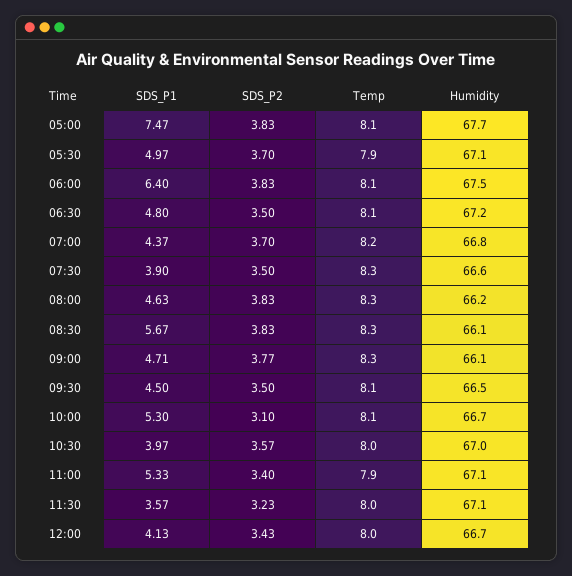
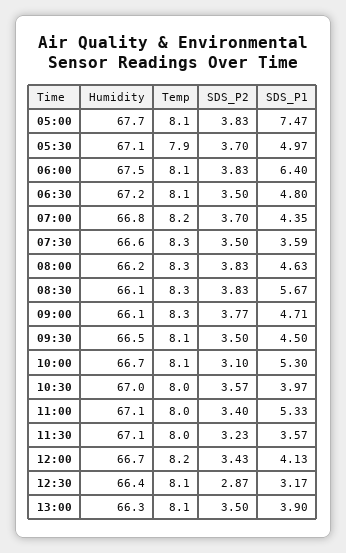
SDS_P1, 07:00: 4.37 -> 4.35
SDS_P1, 07:30: 3.9 -> 3.59
Temp, 11:00: 7.9 -> 8
Temp, 12:00: 8 -> 8.2
Humidity, 12:30: none -> 66.4
Temp, 12:30: none -> 8.1
SDS_P2, 12:30: none -> 2.87
SDS_P1, 12:30: none -> 3.17
Humidity, 13:00: none -> 66.3
Temp, 13:00: none -> 8.1
SDS_P2, 13:00: none -> 3.5
SDS_P1, 13:00: none -> 3.9

